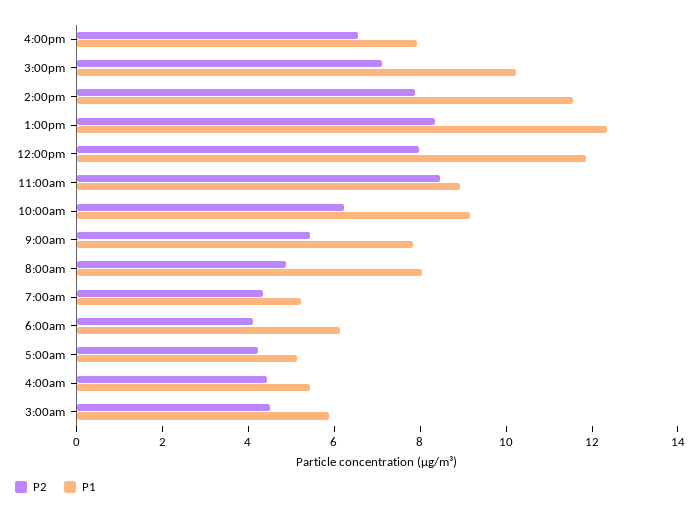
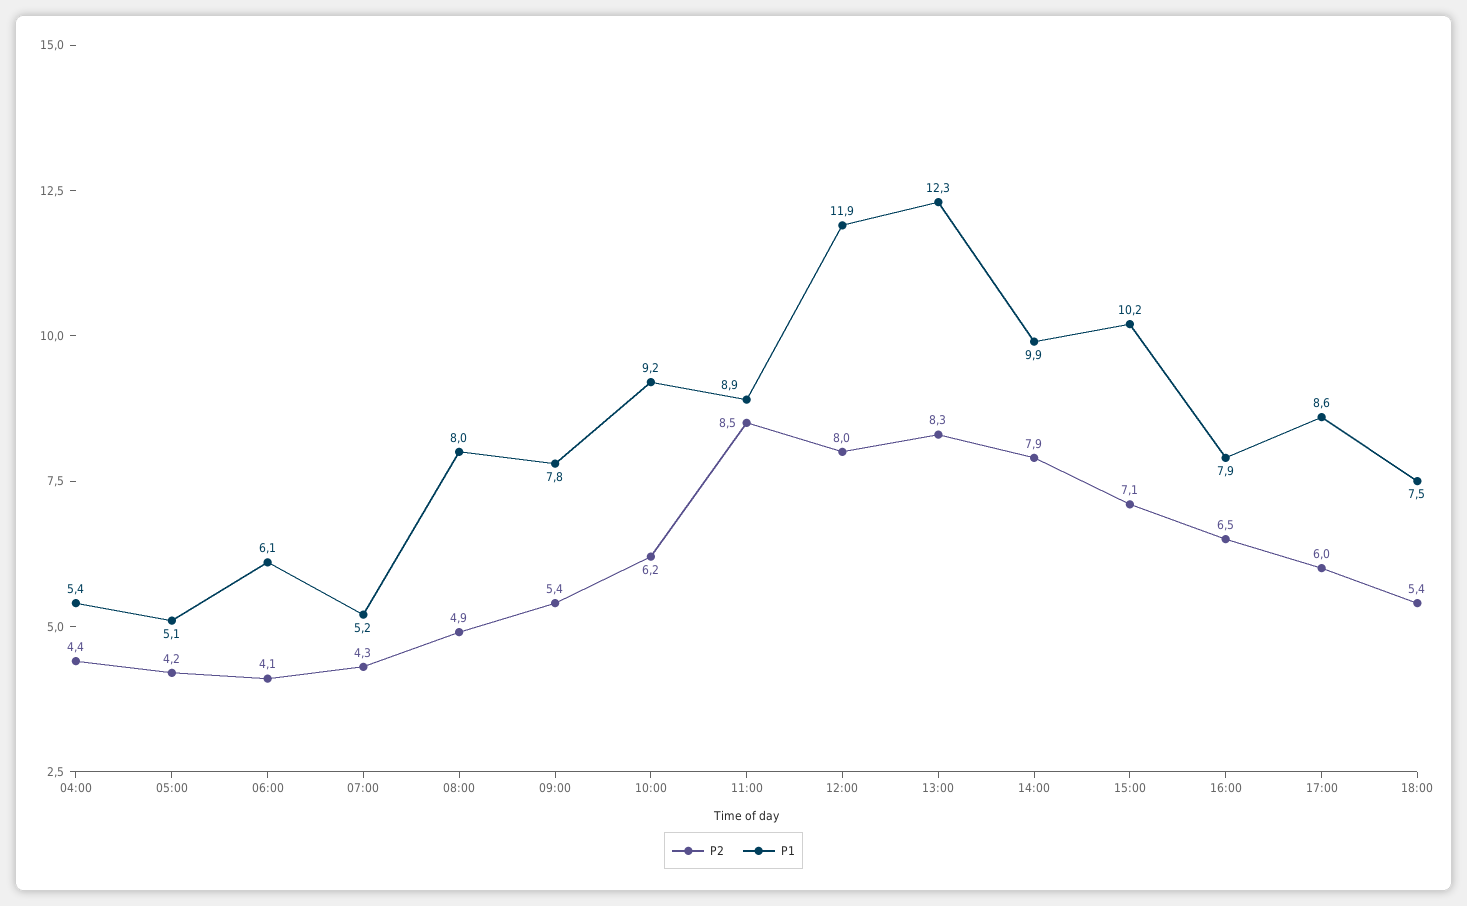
P1, 2:00pm: 11.5 -> 9.9
P2, 3:00am: 4.5 -> none
P1, 3:00am: 6 -> none
P2, 17:00: none -> 6
P1, 17:00: none -> 8.6
P2, 18:00: none -> 5.4
P1, 18:00: none -> 7.5

